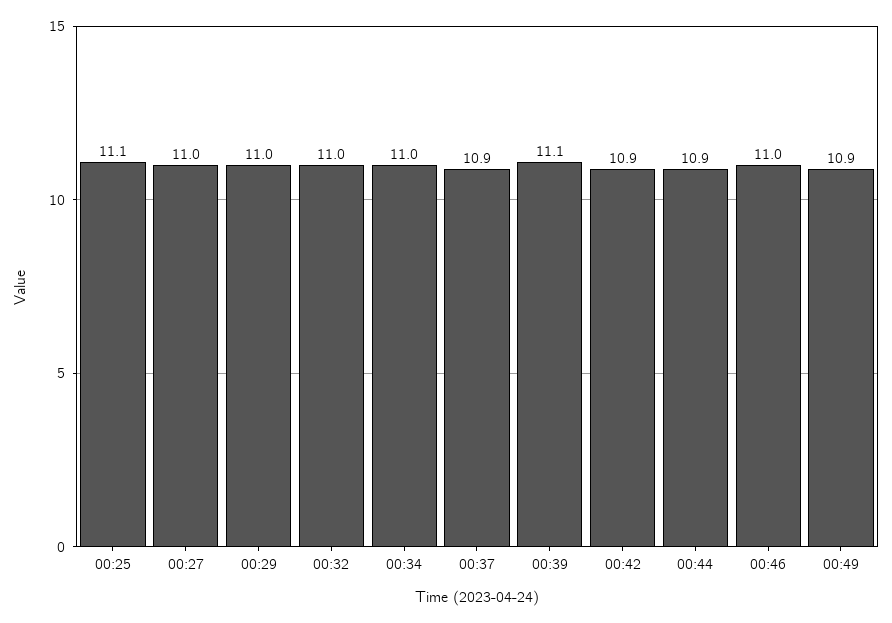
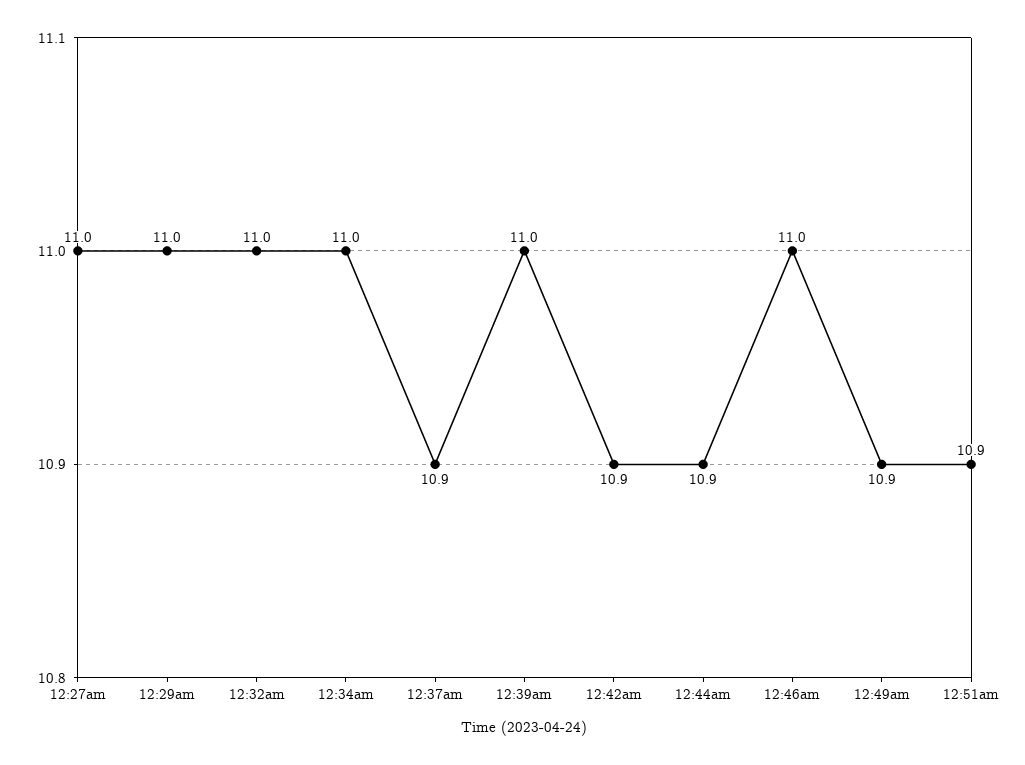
00:25: 11.1 -> none
00:39: 11.1 -> 11
12:51am: none -> 10.9

